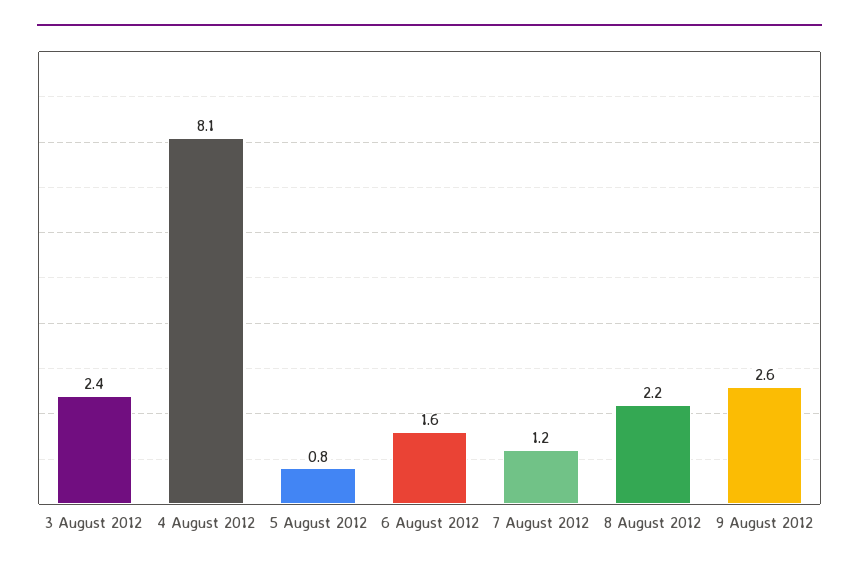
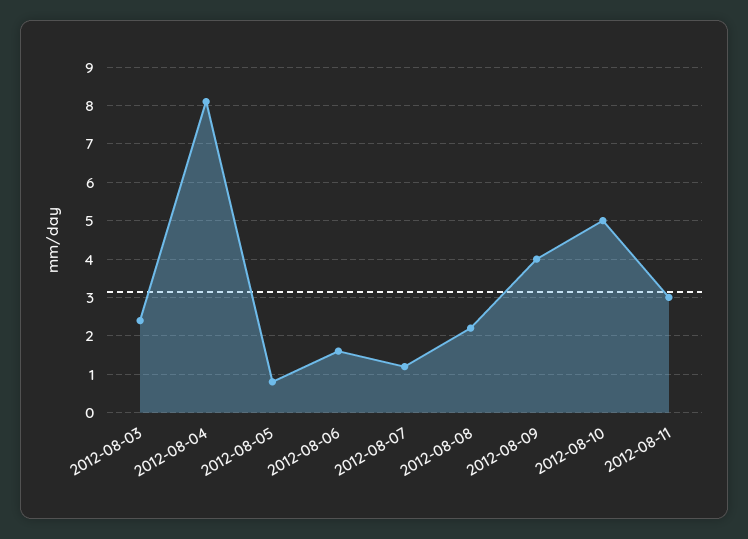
9 August 2012: 2.6 -> 4
2012-08-10: none -> 5
2012-08-11: none -> 3

